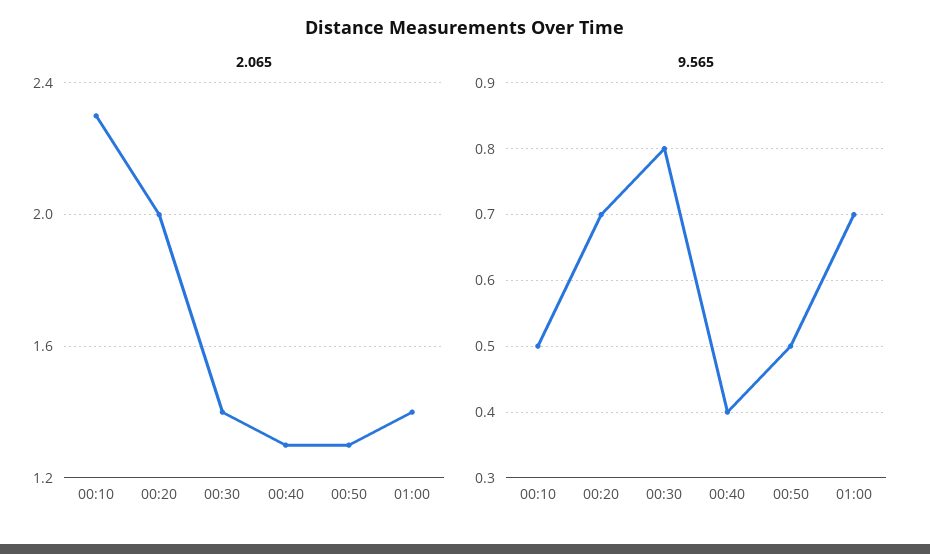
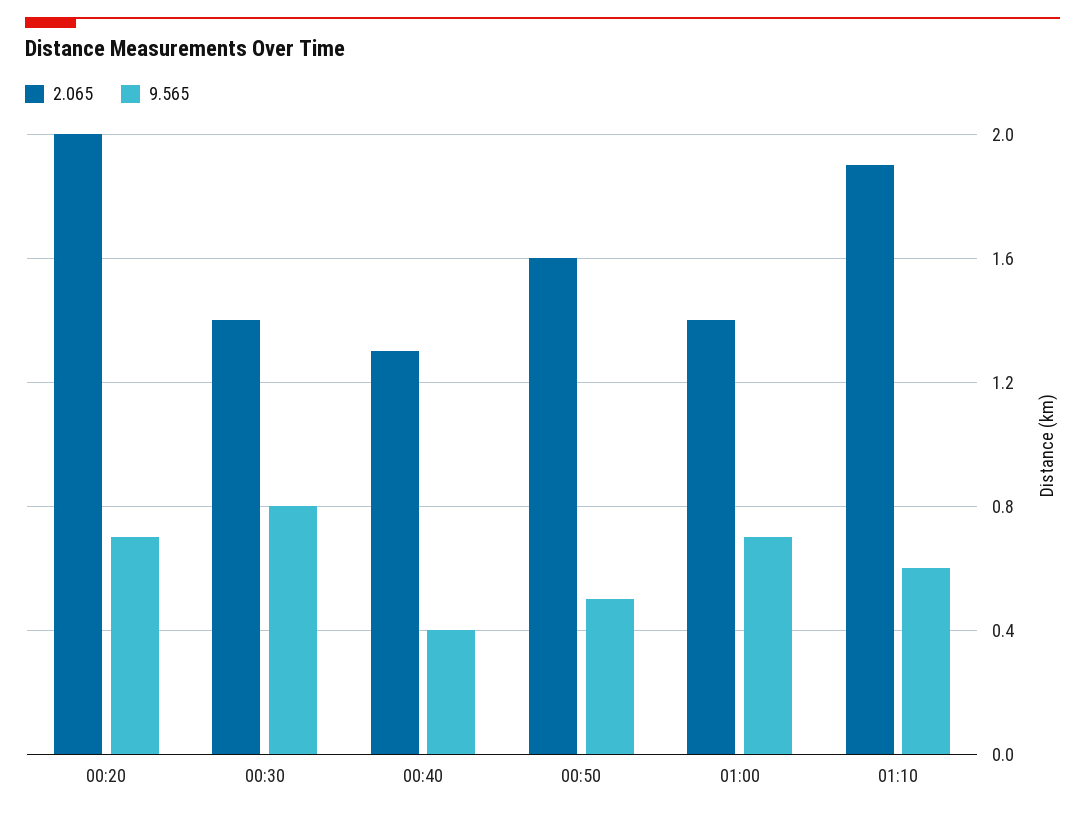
2.065, 00:10: 2.3 -> none
2.065, 00:50: 1.3 -> 1.6
9.565, 00:10: 0.5 -> none
2.065, 01:10: none -> 1.9
9.565, 01:10: none -> 0.6

